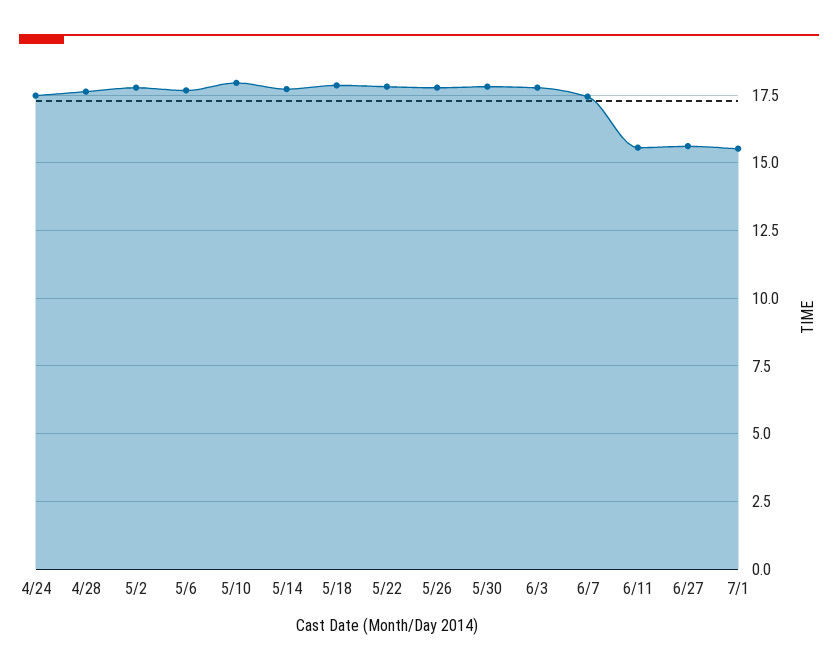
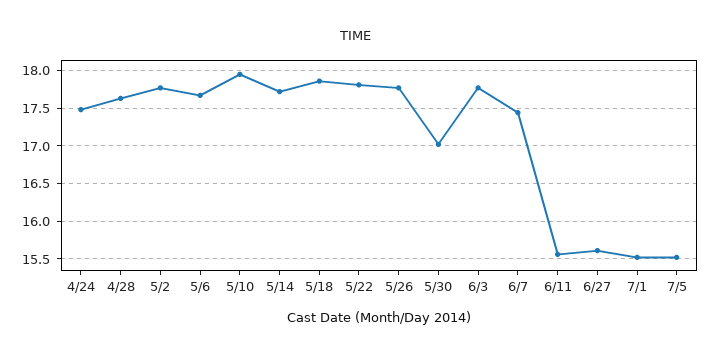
5/30: 17.75 -> 17
7/5: none -> 15.5

